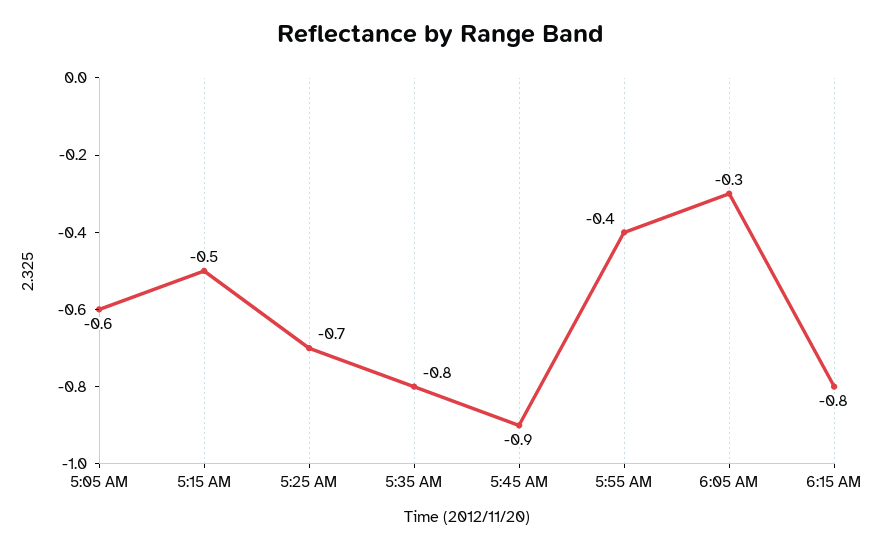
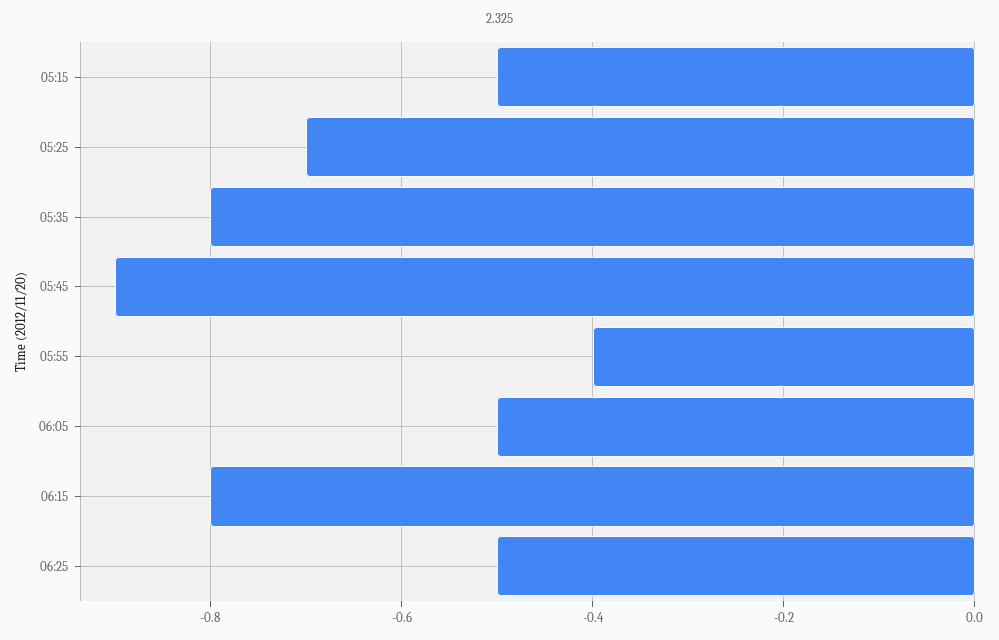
5:05 AM: -0.6 -> none
6:05 AM: -0.3 -> -0.5
06:25: none -> -0.5

